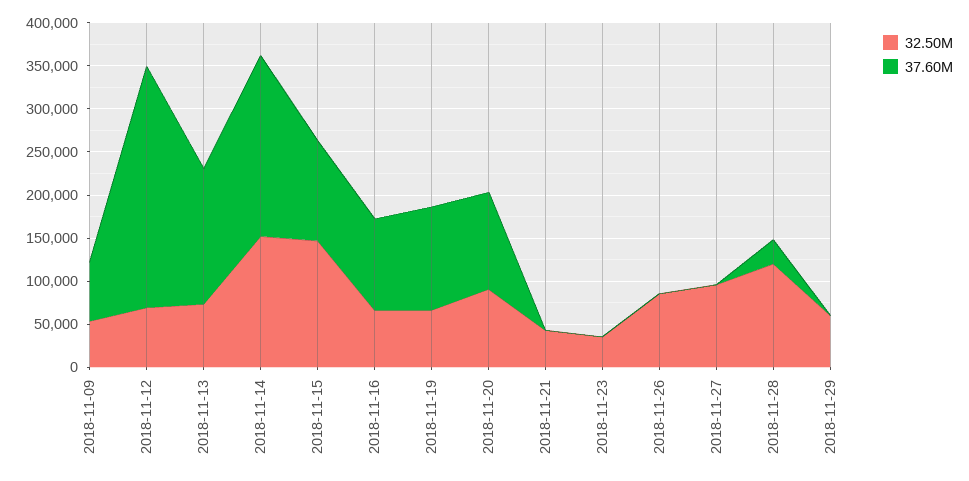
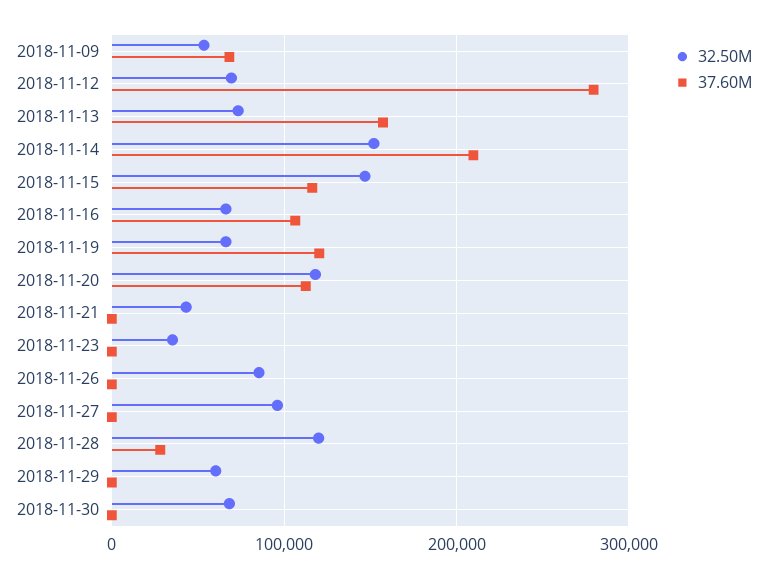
32.50M, 2018-11-20: 90000 -> 120000
32.50M, 2018-11-30: none -> 70000
37.60M, 2018-11-30: none -> 0

